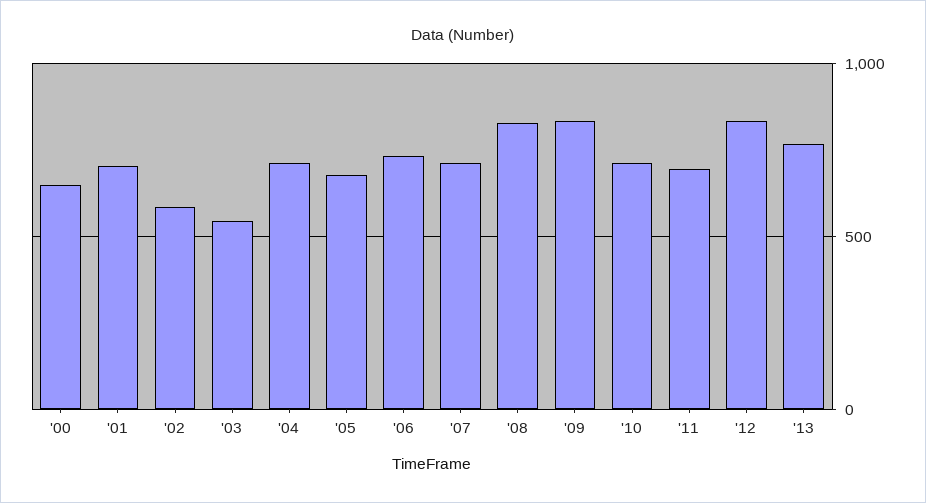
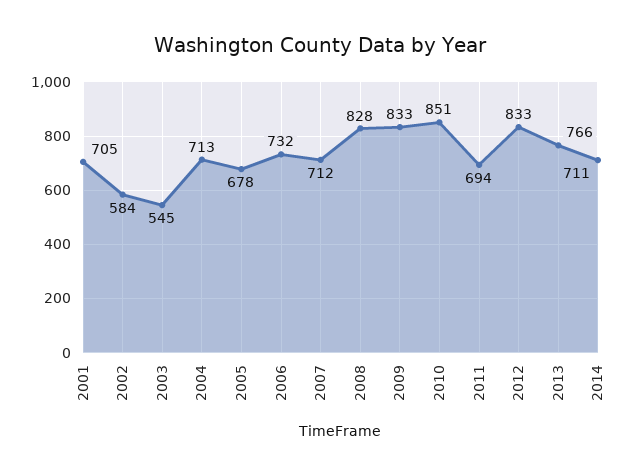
'00: 650 -> none
'10: 700 -> 851
2014: none -> 711

